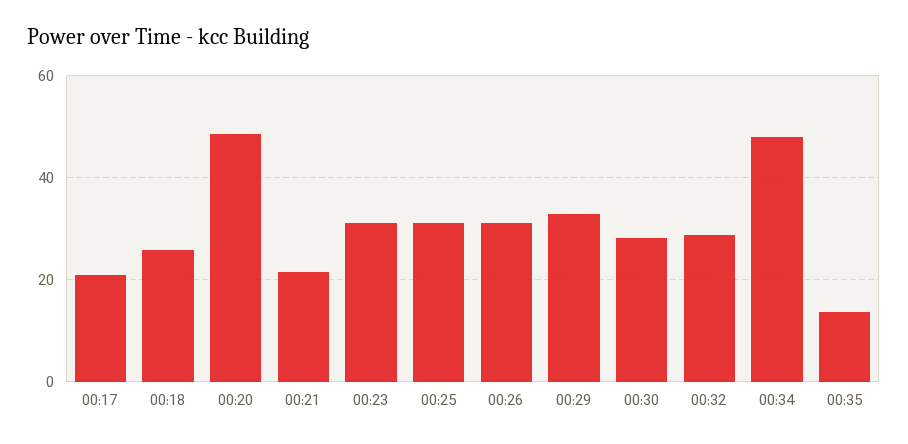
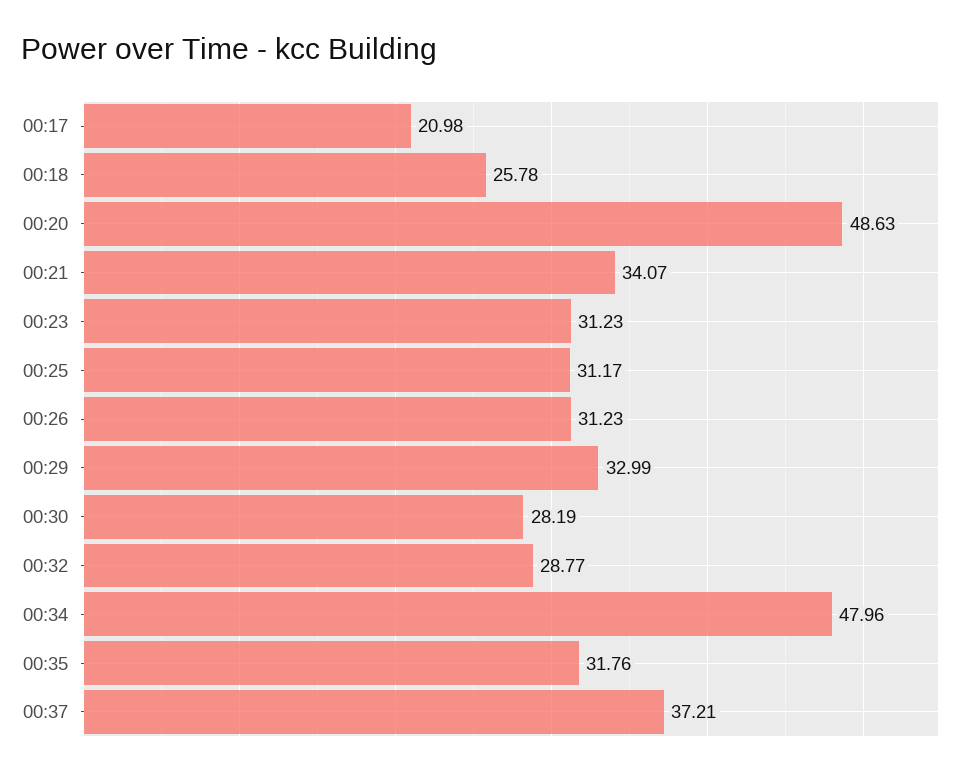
00:21: 22 -> 34.07
00:35: 14 -> 31.76
00:37: none -> 37.21

